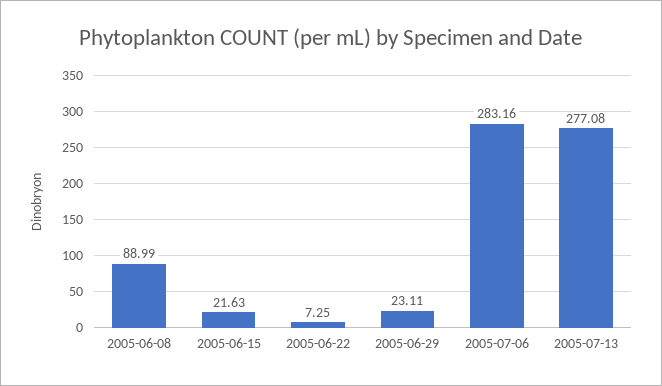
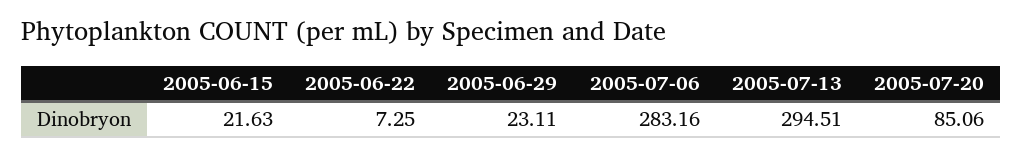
2005-06-08: 88.99 -> none
2005-07-13: 277.08 -> 294.51
2005-07-20: none -> 85.06

